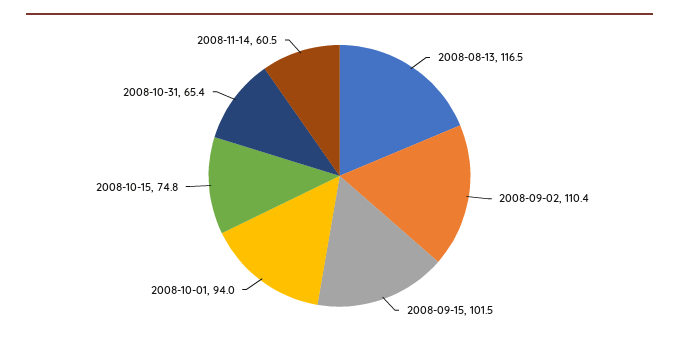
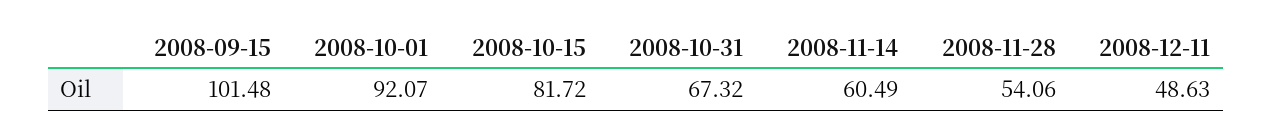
2008-08-13: 116.5 -> none
2008-09-02: 110.4 -> none
2008-10-01: 94 -> 92.07
2008-10-15: 74.8 -> 81.72
2008-10-31: 65.4 -> 67.32
2008-11-28: none -> 54.06
2008-12-11: none -> 48.63

